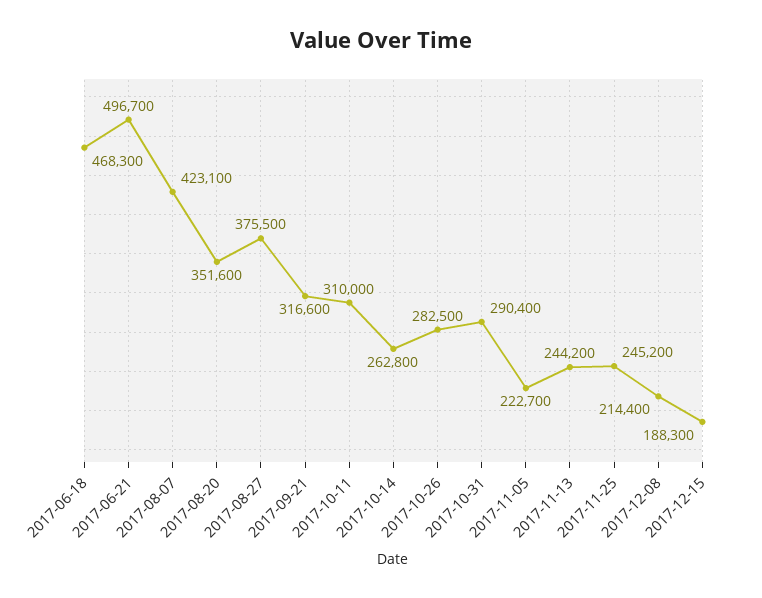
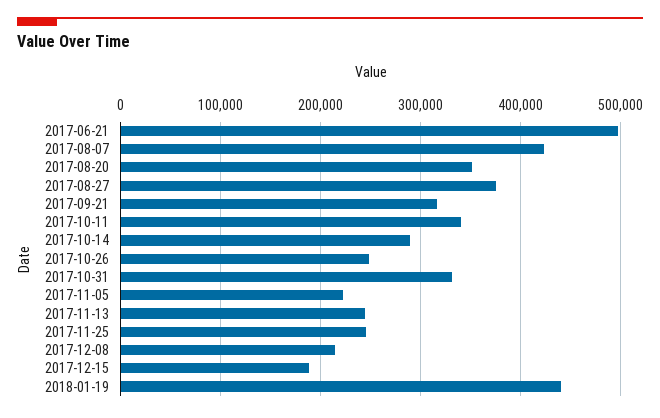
2017-06-18: 468300 -> none
2017-10-11: 310000 -> 340000
2017-10-14: 262800 -> 290000
2017-10-26: 282500 -> 250000
2017-10-31: 290400 -> 330000
2018-01-19: none -> 440000

